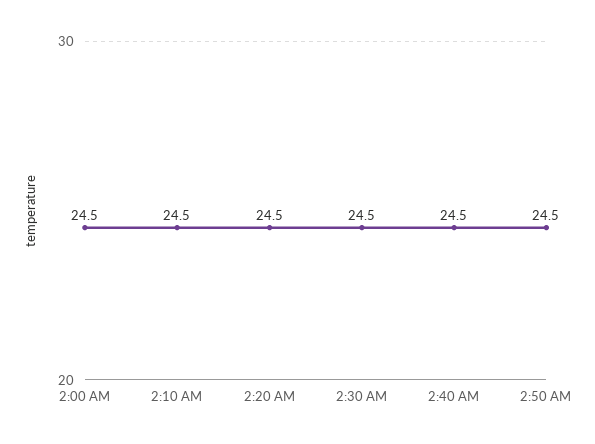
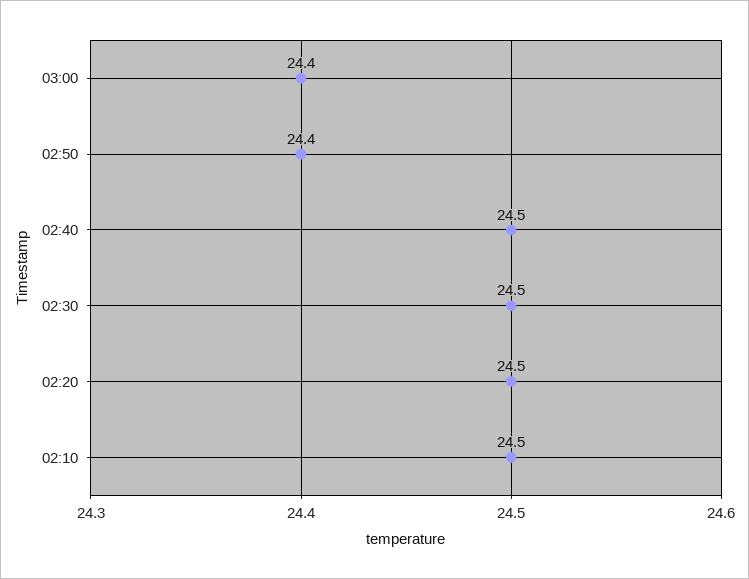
2:00 AM: 24.5 -> none
2:50 AM: 24.5 -> 24.4
03:00: none -> 24.4

